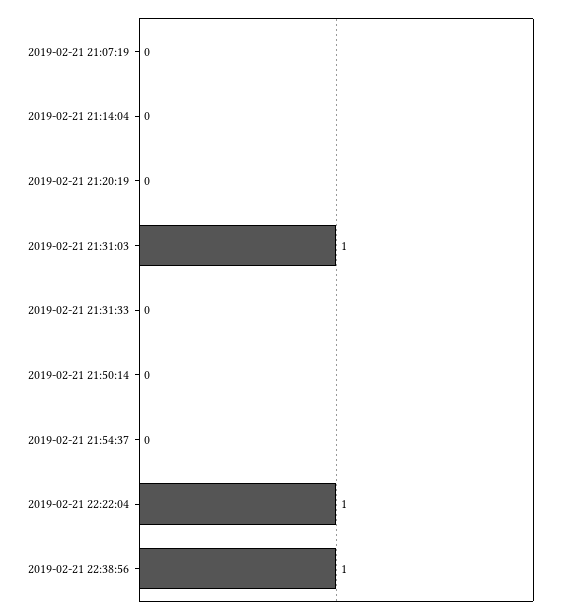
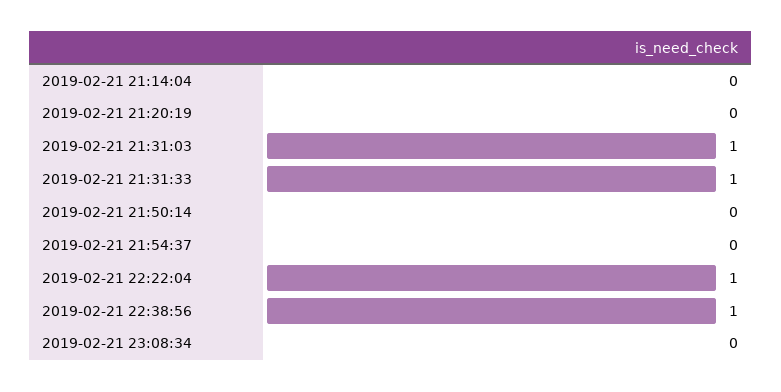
2019-02-21 21:07:19: 0 -> none
2019-02-21 21:31:33: 0 -> 1
2019-02-21 23:08:34: none -> 0

